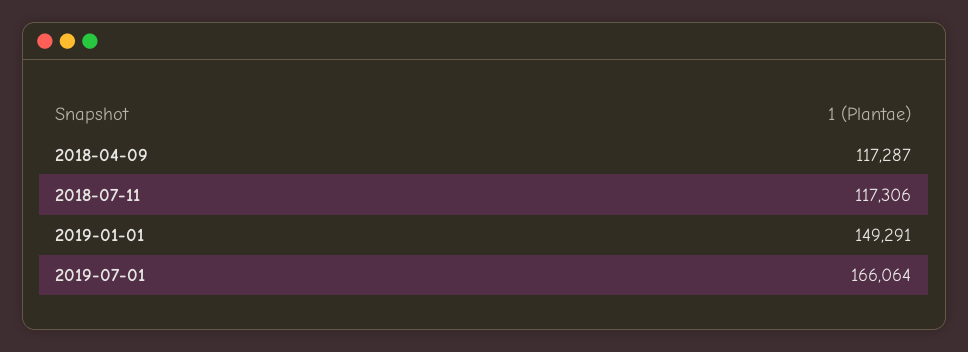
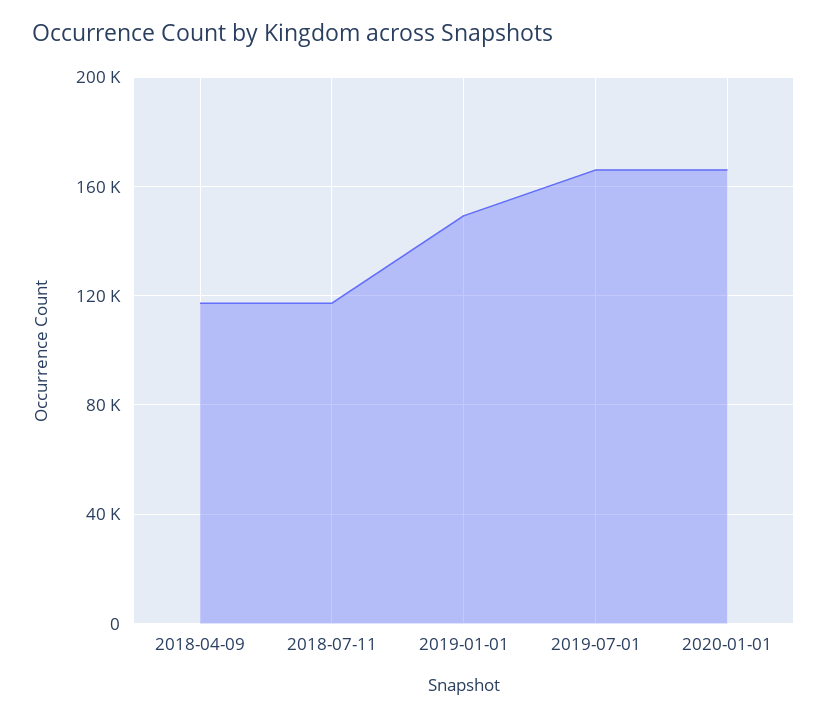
2020-01-01: none -> 165000

